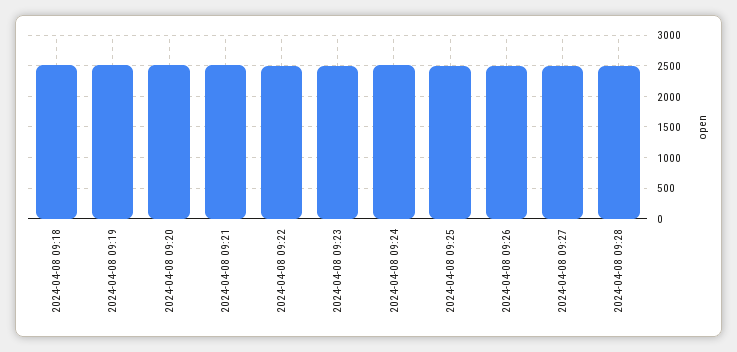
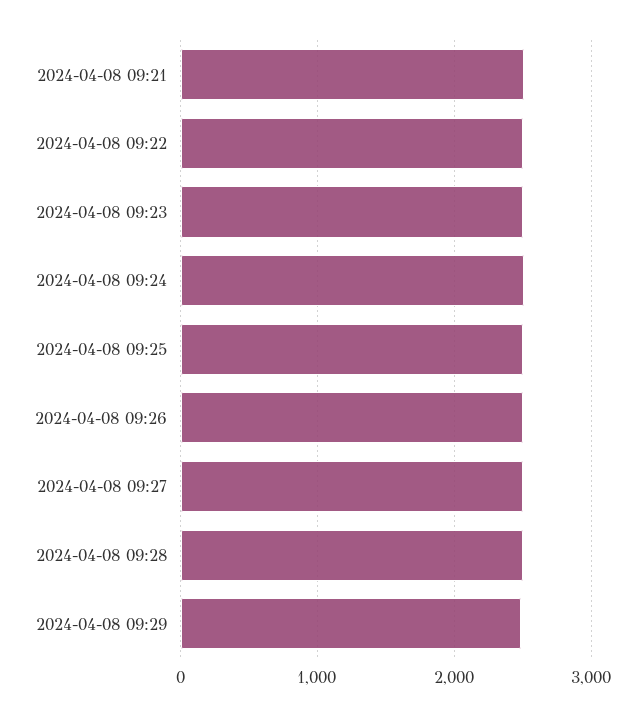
2024-04-08 09:18: 2500 -> none
2024-04-08 09:19: 2500 -> none
2024-04-08 09:20: 2500 -> none
2024-04-08 09:29: none -> 2500

